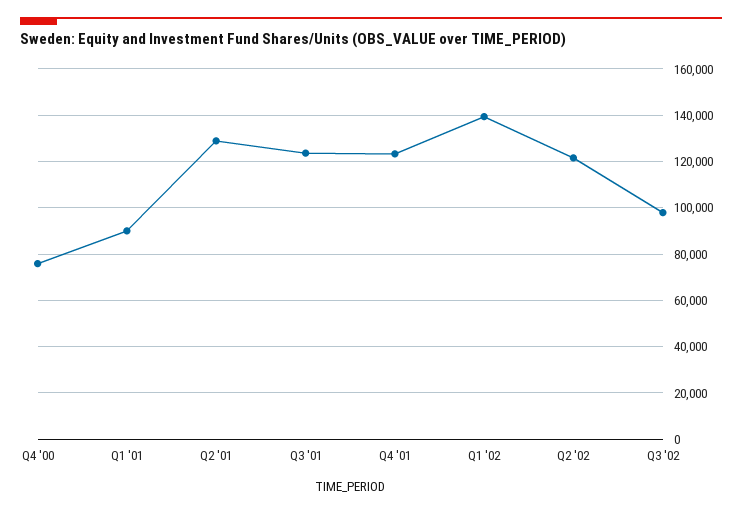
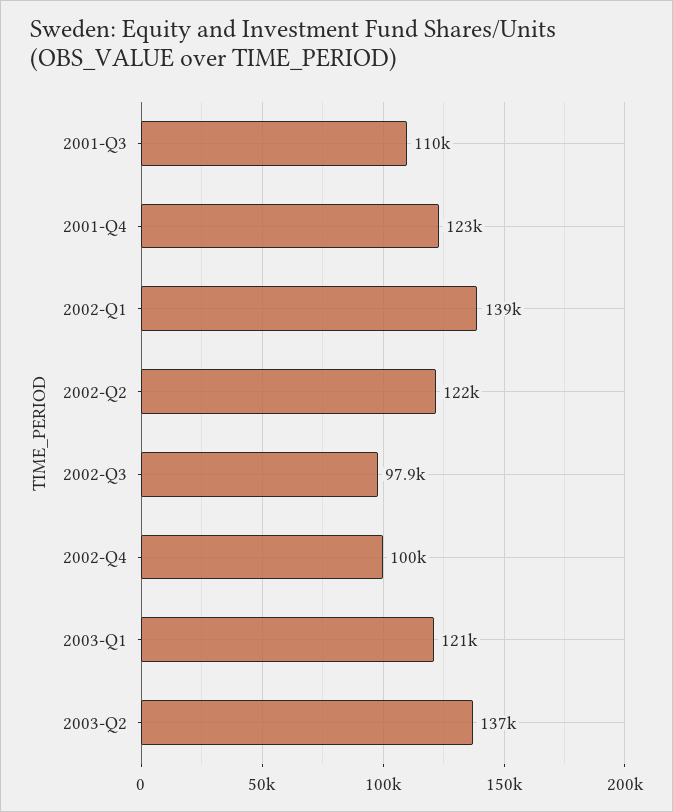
Q4 '00: 75000 -> none
Q1 '01: 90000 -> none
Q2 '01: 130000 -> none
Q3 '01: 125000 -> 110000
2002-Q4: none -> 100000
2003-Q1: none -> 121000
2003-Q2: none -> 137000

